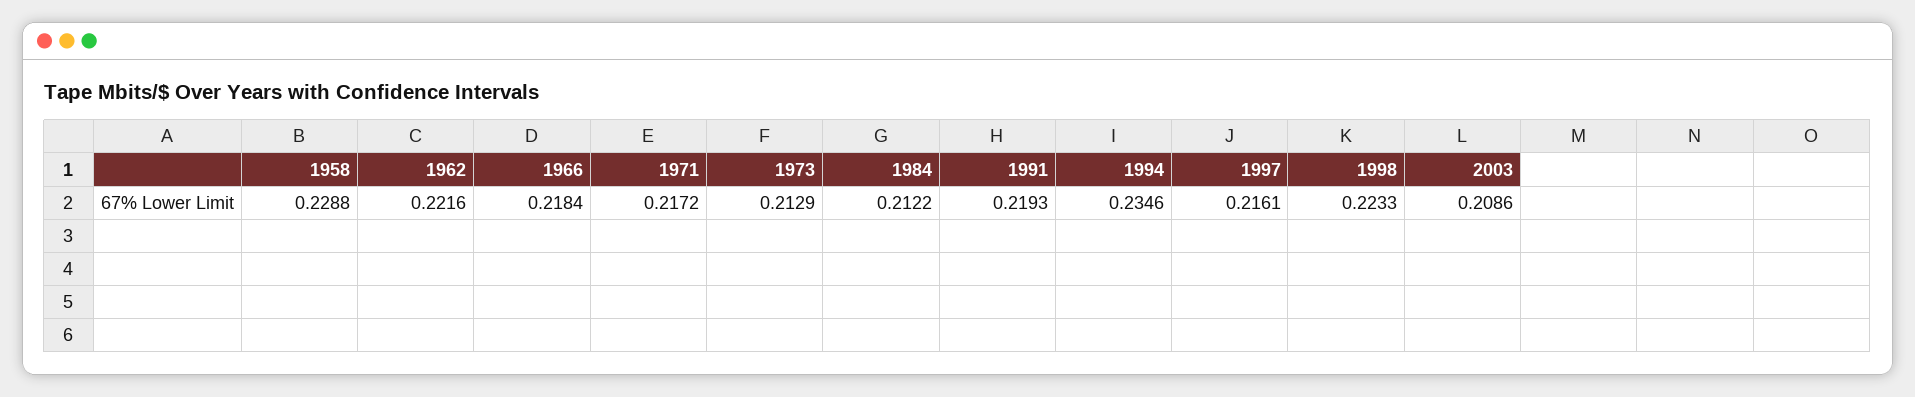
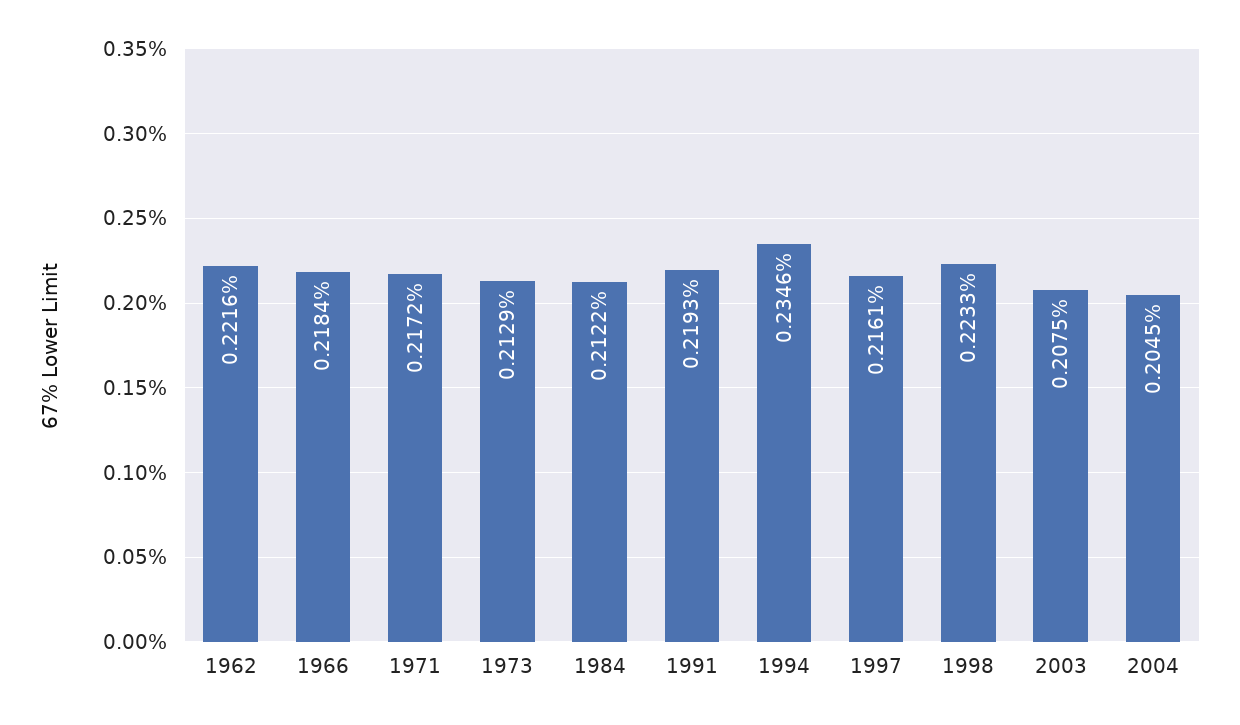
1958: 0.2288 -> none
2003: 0.2086 -> 0.2075
2004: none -> 0.2045

